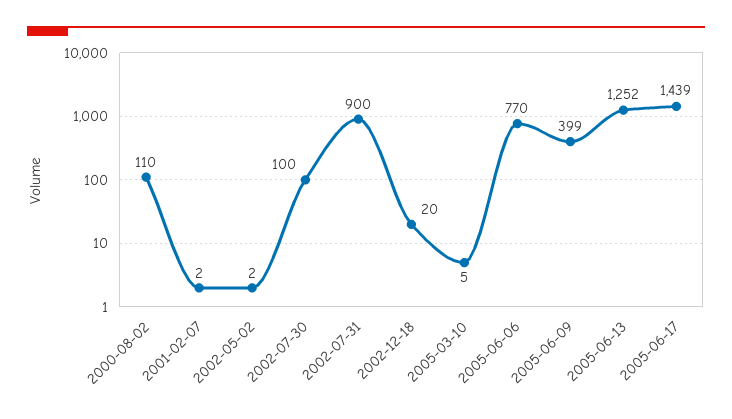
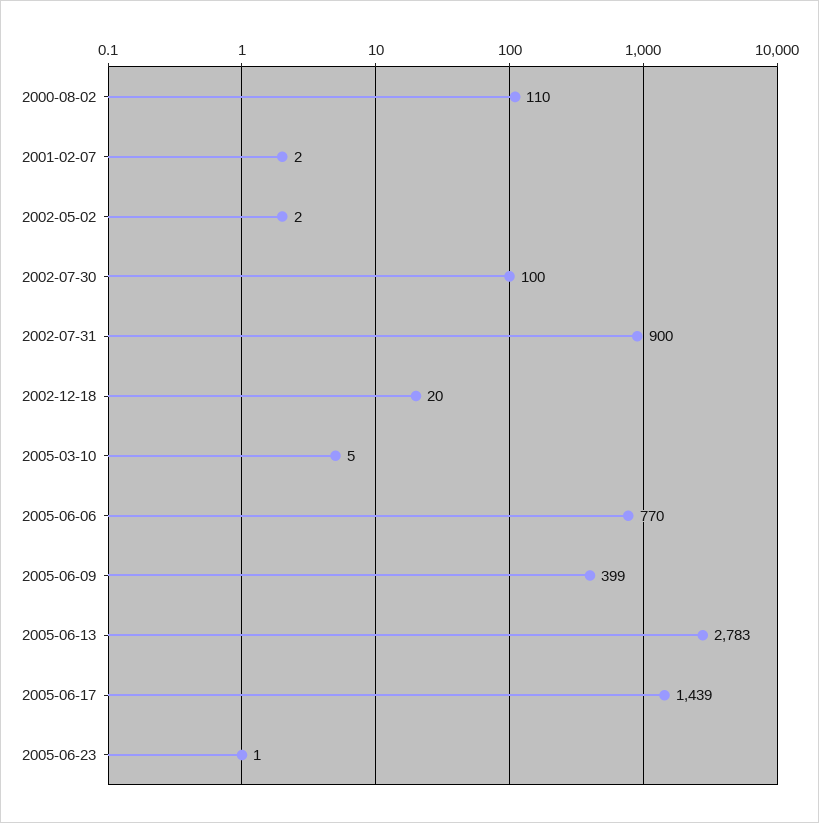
2005-06-13: 1252 -> 2783
2005-06-23: none -> 1

